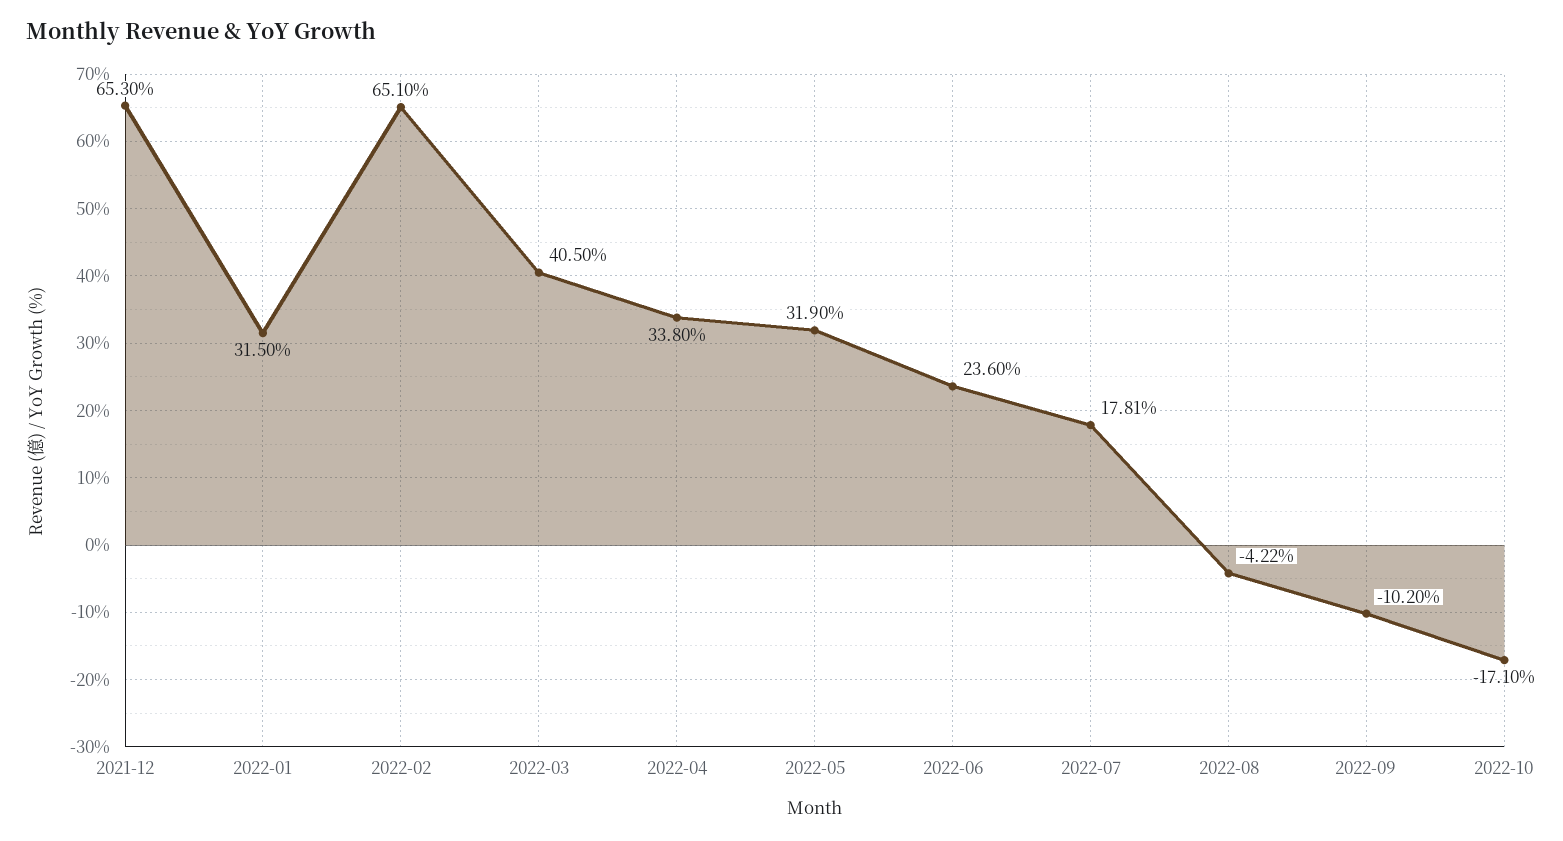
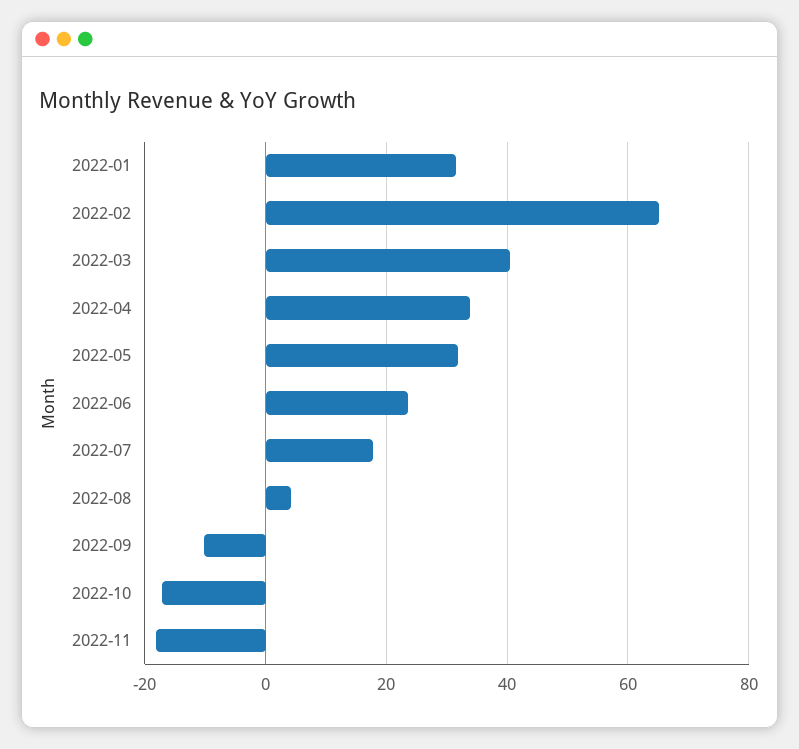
2021-12: 65.3 -> none
2022-08: -4.22 -> 4
2022-11: none -> -18

